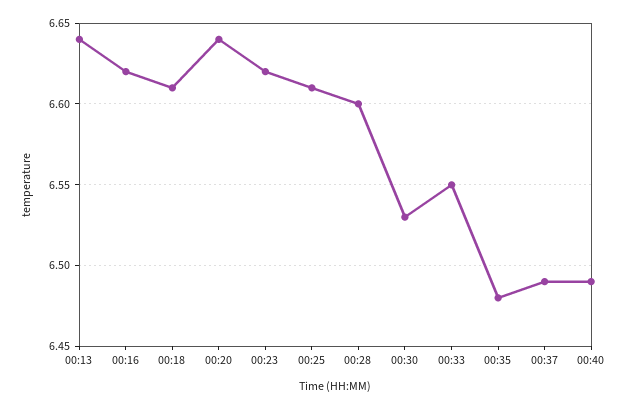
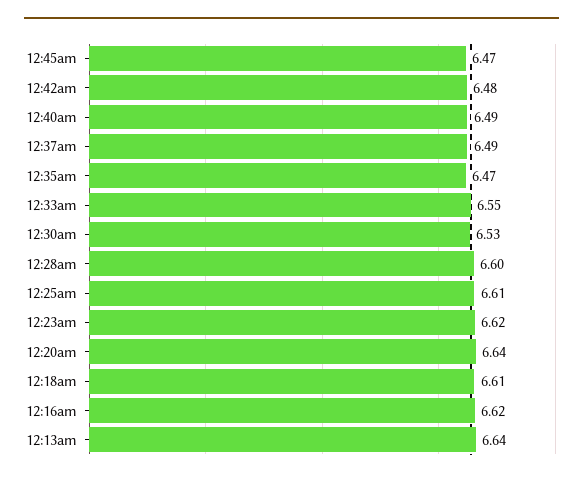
00:35: 6.48 -> 6.47
12:45am: none -> 6.47
12:42am: none -> 6.48

